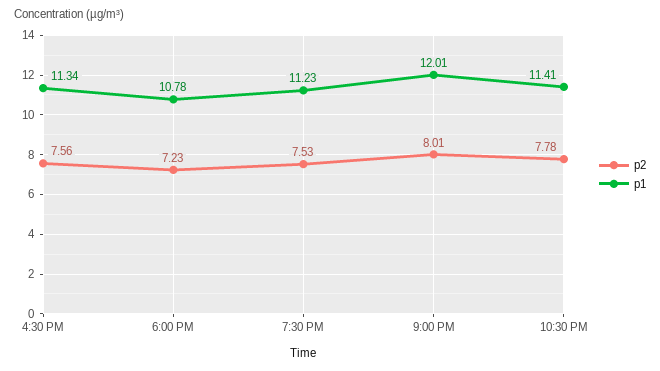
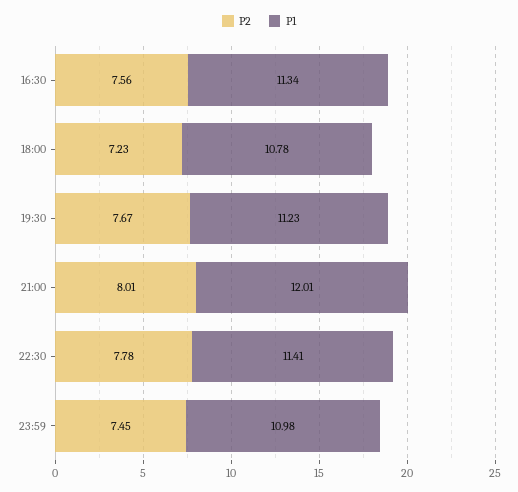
p2, 7:30 PM: 7.53 -> 7.67
p2, 23:59: none -> 7.45
p1, 23:59: none -> 10.98

